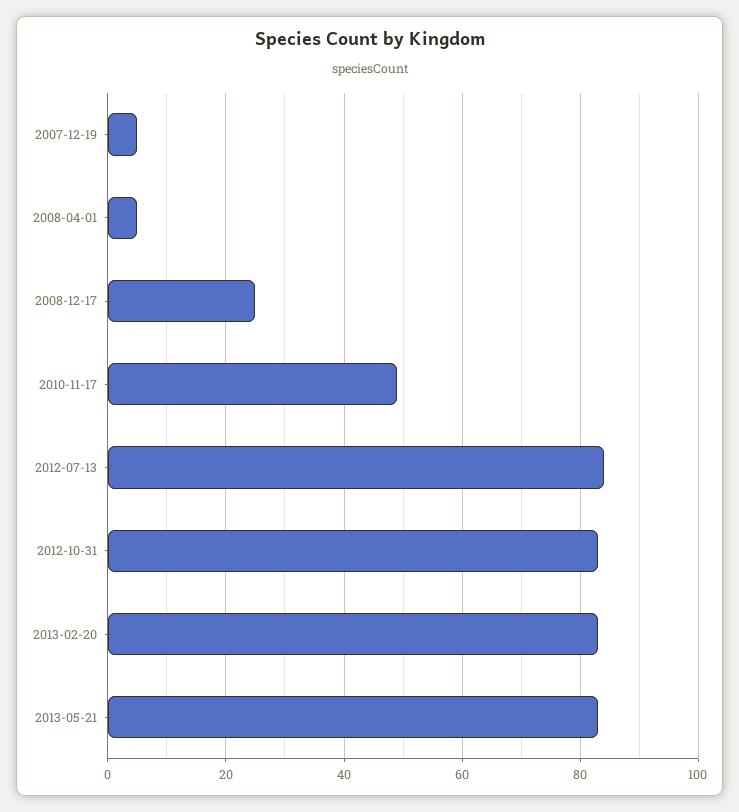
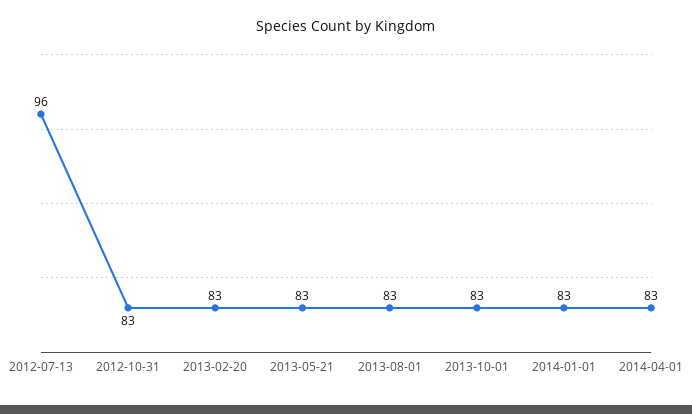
2007-12-19: 5 -> none
2008-04-01: 5 -> none
2008-12-17: 25 -> none
2010-11-17: 50 -> none
2012-07-13: 85 -> 96
2013-08-01: none -> 83
2013-10-01: none -> 83
2014-01-01: none -> 83
2014-04-01: none -> 83

